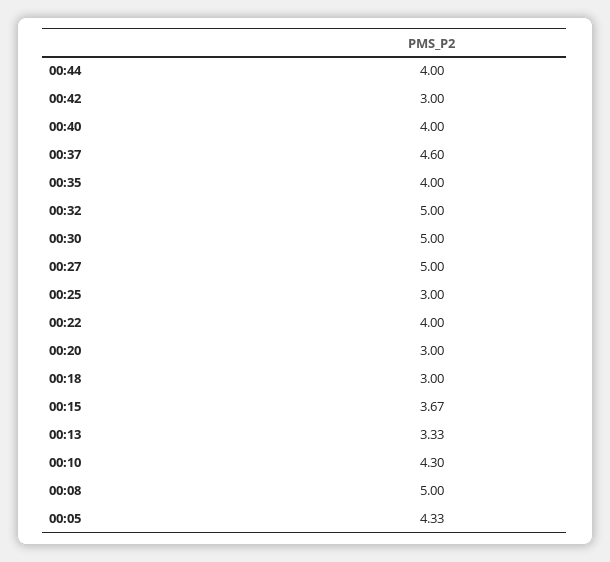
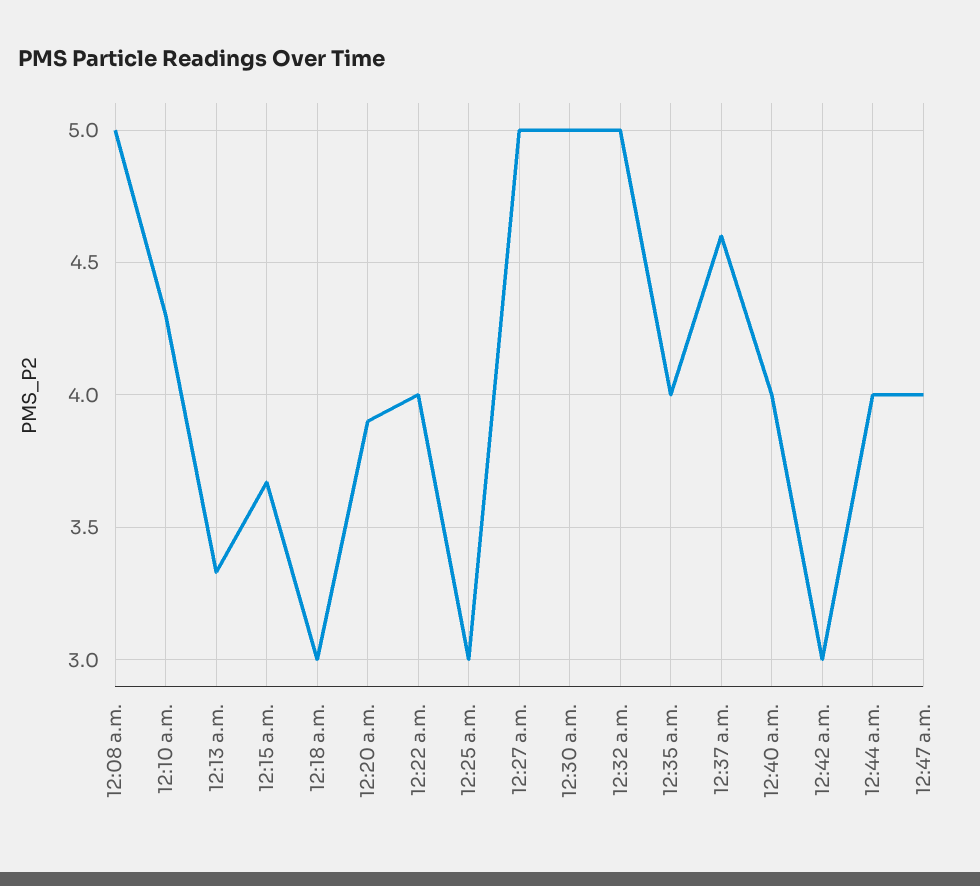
00:20: 3 -> 3.9
00:05: 4.33 -> none
12:47 a.m.: none -> 4

